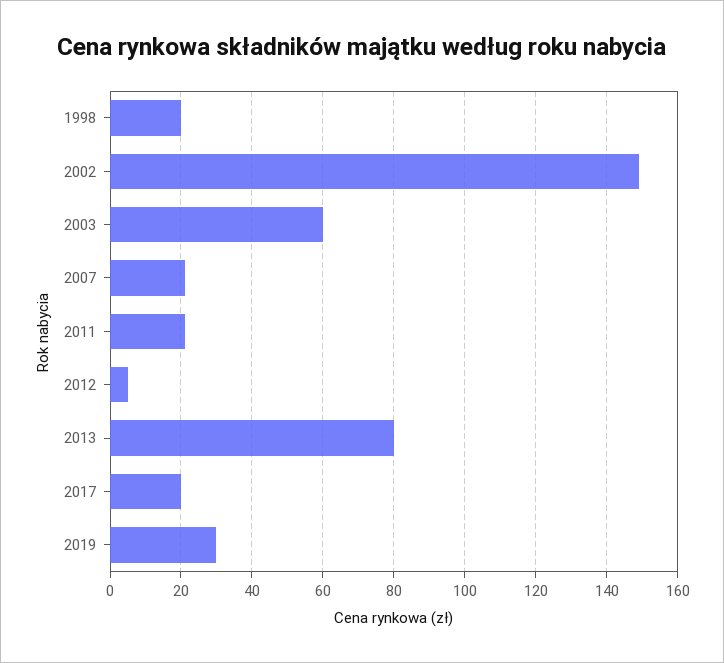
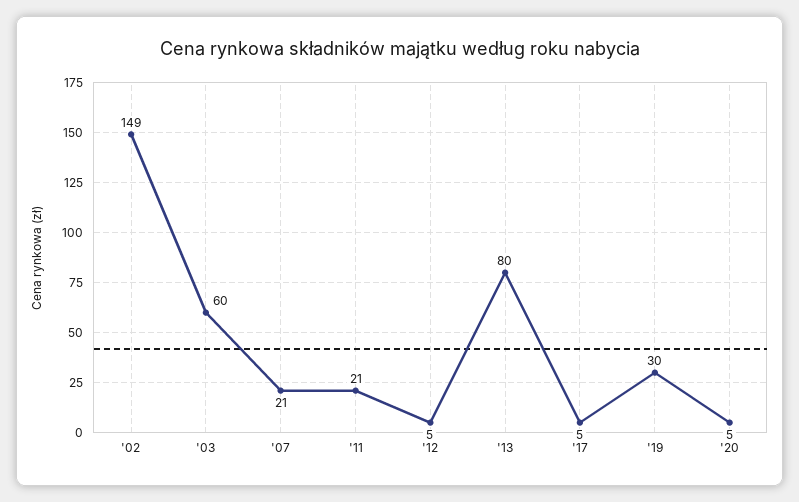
1998: 20 -> none
2017: 20 -> 5
'20: none -> 5

